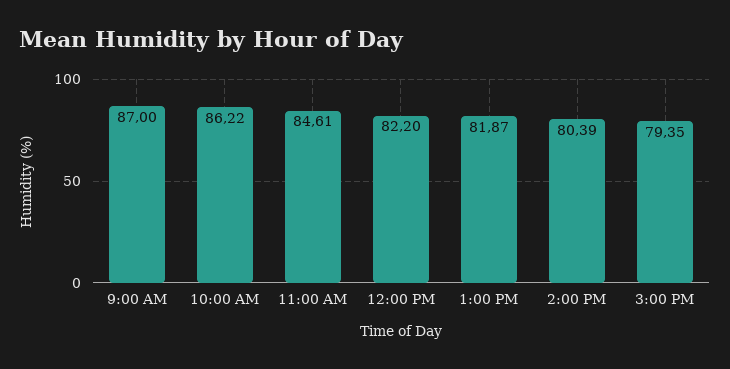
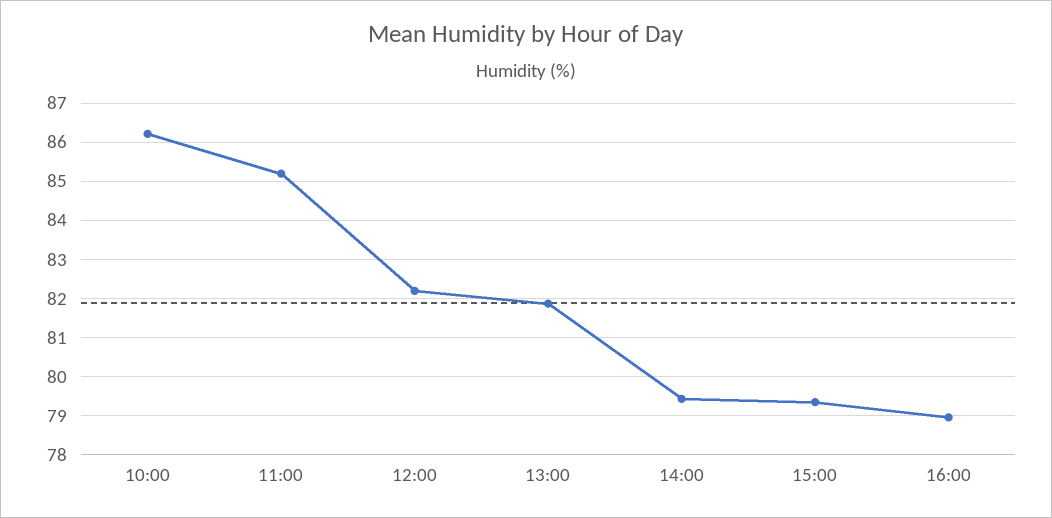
9:00 AM: 87 -> none
11:00 AM: 84.61 -> 85.2
2:00 PM: 80.39 -> 79.4
16:00: none -> 79

